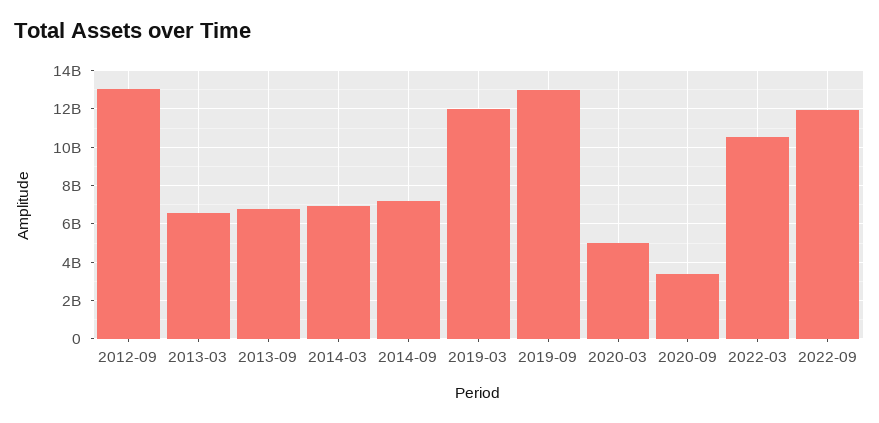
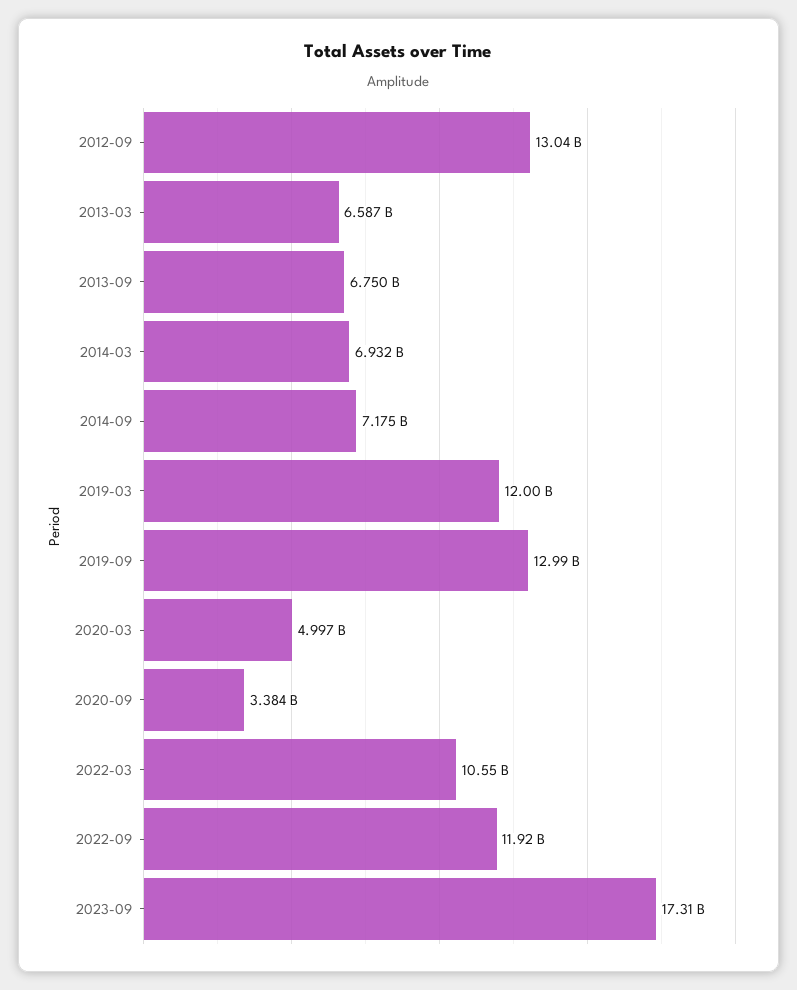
2023-09: none -> 17310000000

